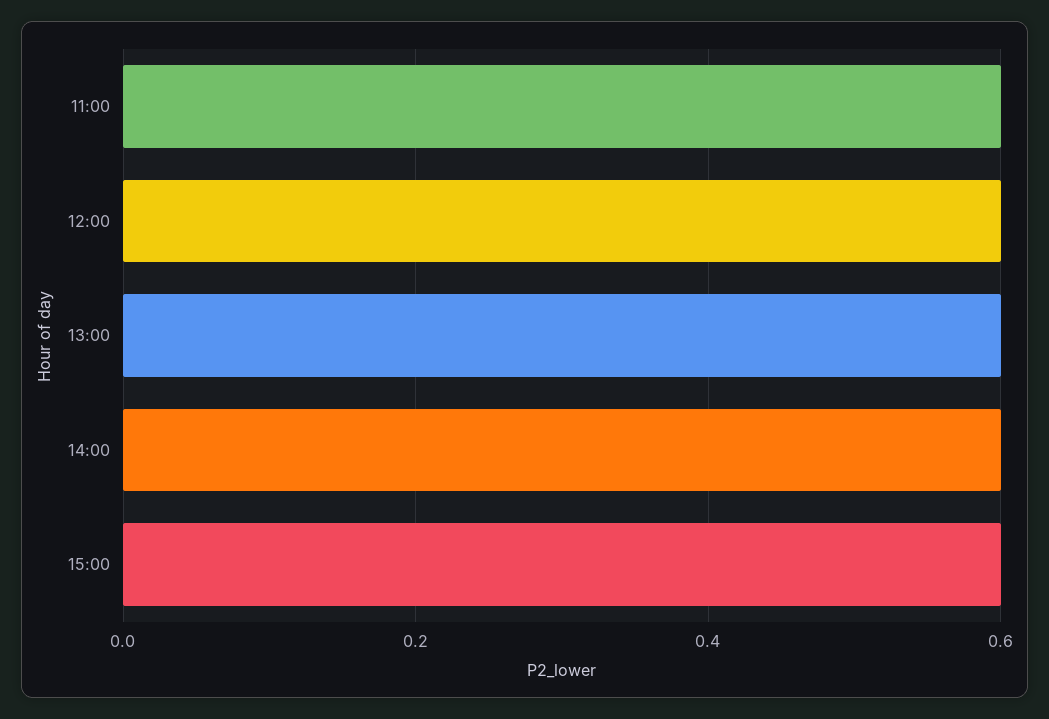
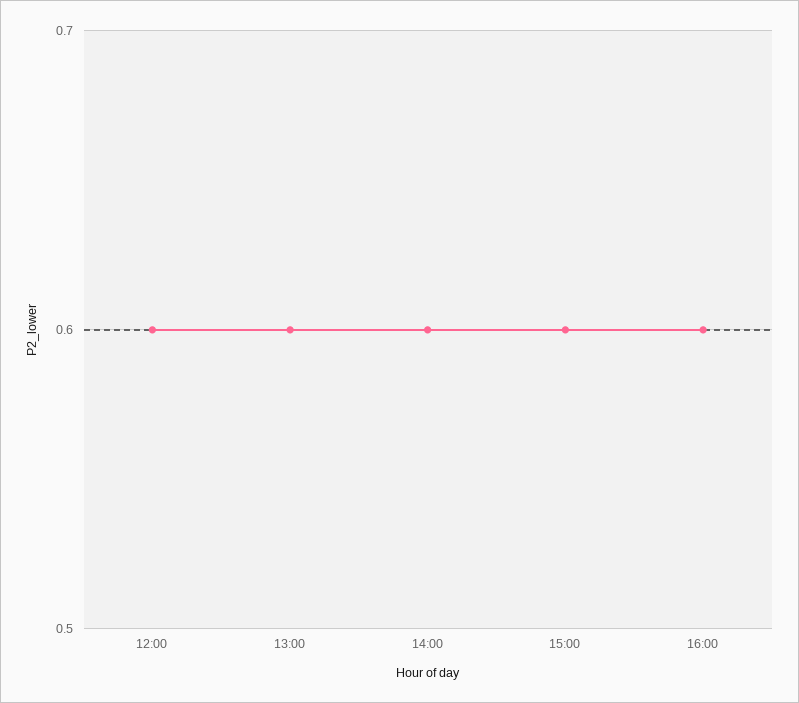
11:00: 0.6 -> none
16:00: none -> 0.6

